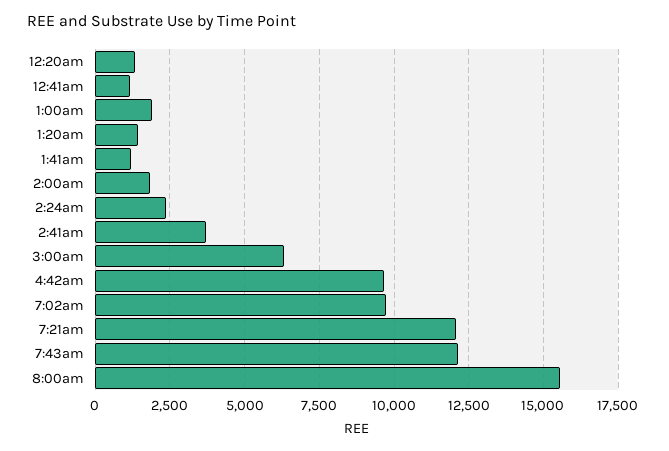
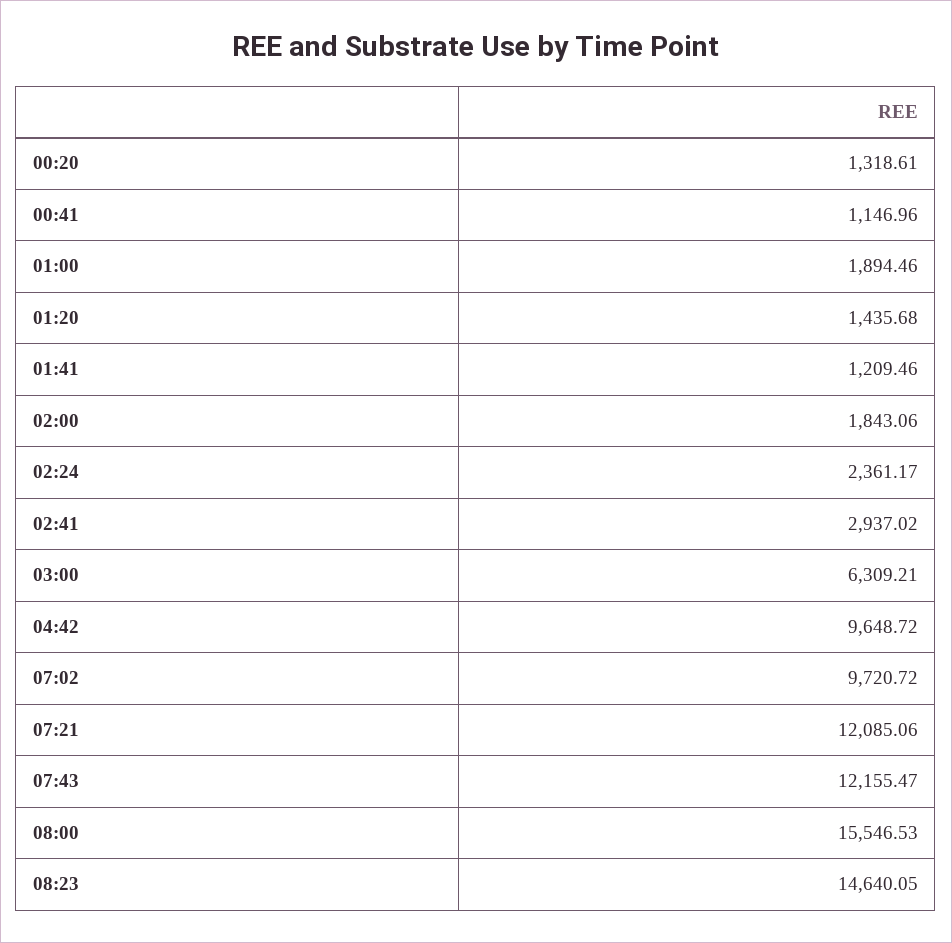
2:41am: 3750 -> 2937.02
08:23: none -> 14640.05

